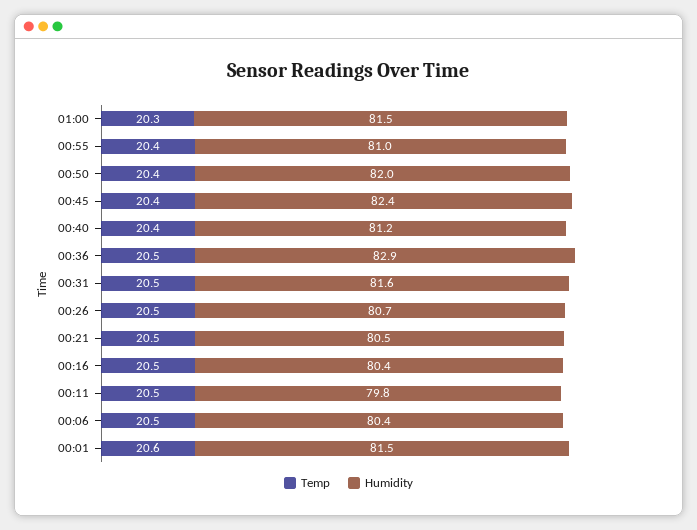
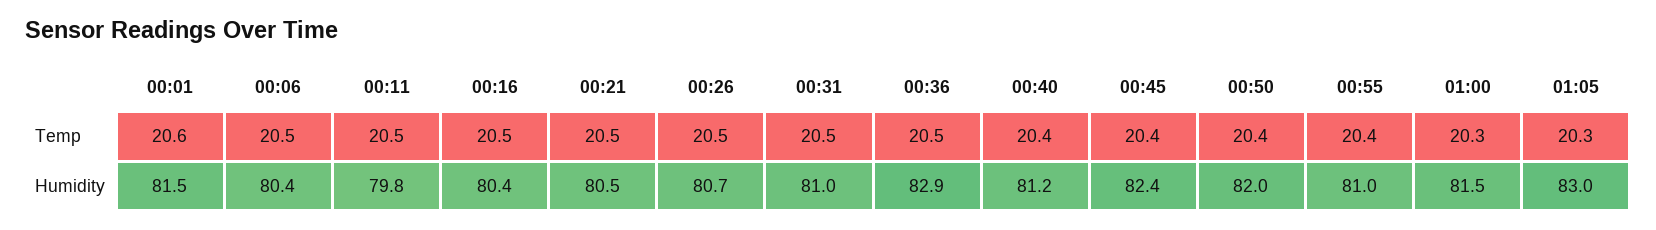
Humidity, 00:31: 81.6 -> 81
Temp, 01:05: none -> 20.3
Humidity, 01:05: none -> 83

